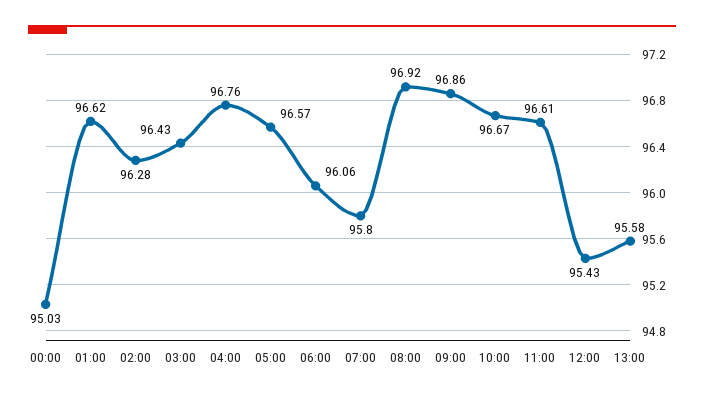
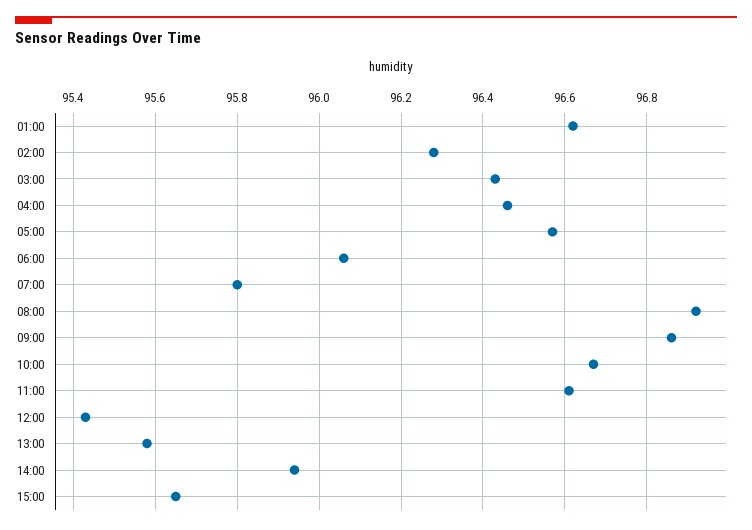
00:00: 95.03 -> none
04:00: 96.76 -> 96.45
14:00: none -> 95.95
15:00: none -> 95.65

